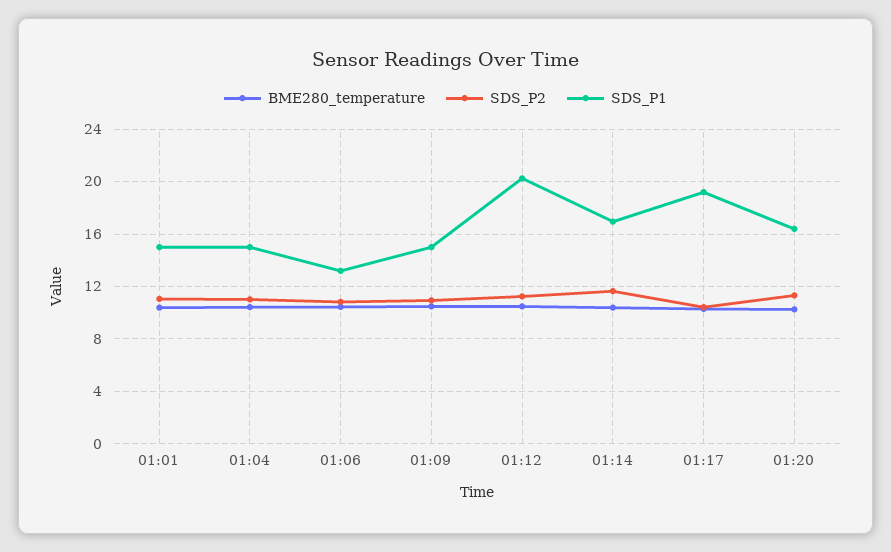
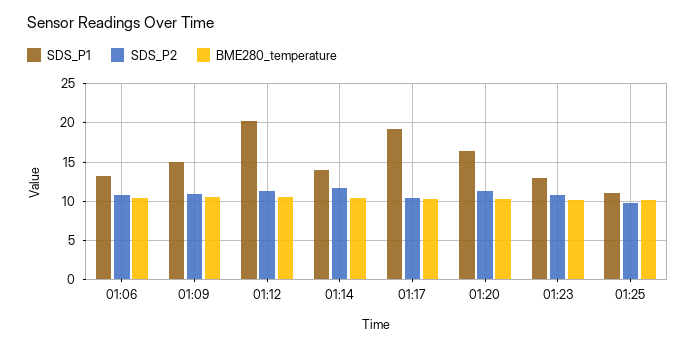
BME280_temperature, 01:01: 10.5 -> none
SDS_P2, 01:01: 11 -> none
SDS_P1, 01:01: 15 -> none
BME280_temperature, 01:04: 10.5 -> none
SDS_P2, 01:04: 11 -> none
SDS_P1, 01:04: 15 -> none
SDS_P1, 01:14: 17 -> 14
SDS_P1, 01:23: none -> 13
SDS_P2, 01:23: none -> 11
BME280_temperature, 01:23: none -> 10
SDS_P1, 01:25: none -> 11
SDS_P2, 01:25: none -> 10
BME280_temperature, 01:25: none -> 10

